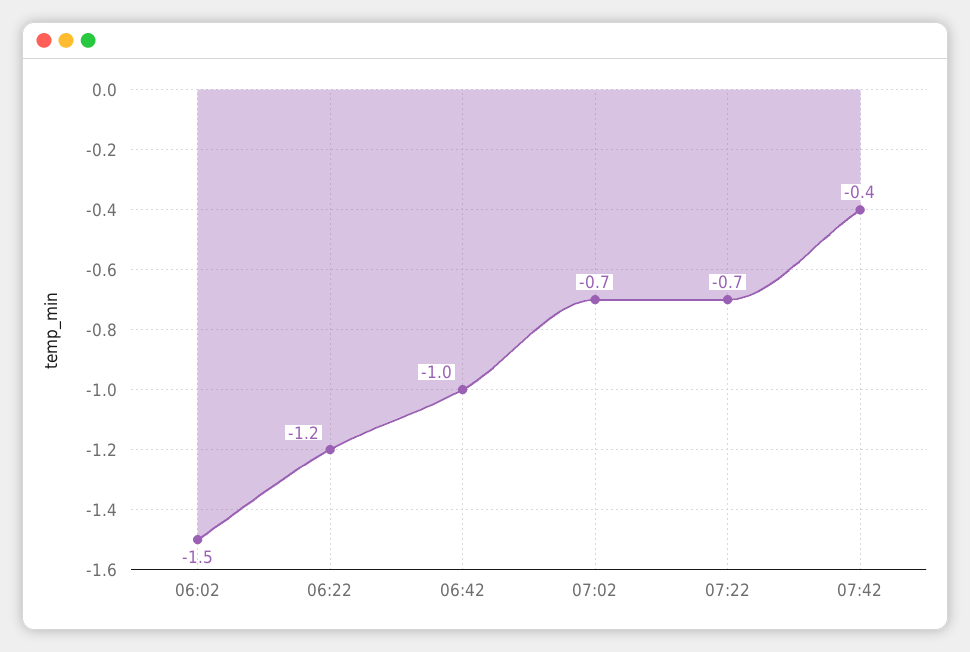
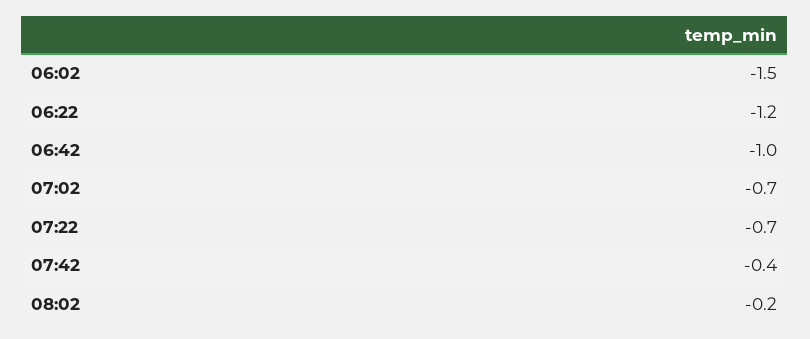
08:02: none -> -0.2

